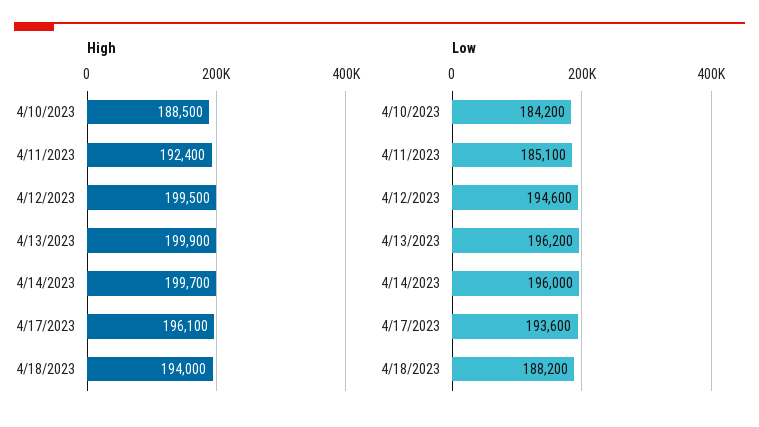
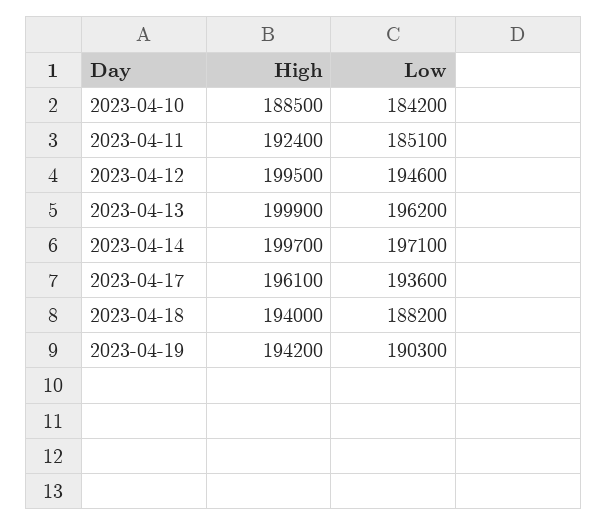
Low, 4/14/2023: 196000 -> 197100
High, 2023-04-19: none -> 194200
Low, 2023-04-19: none -> 190300

